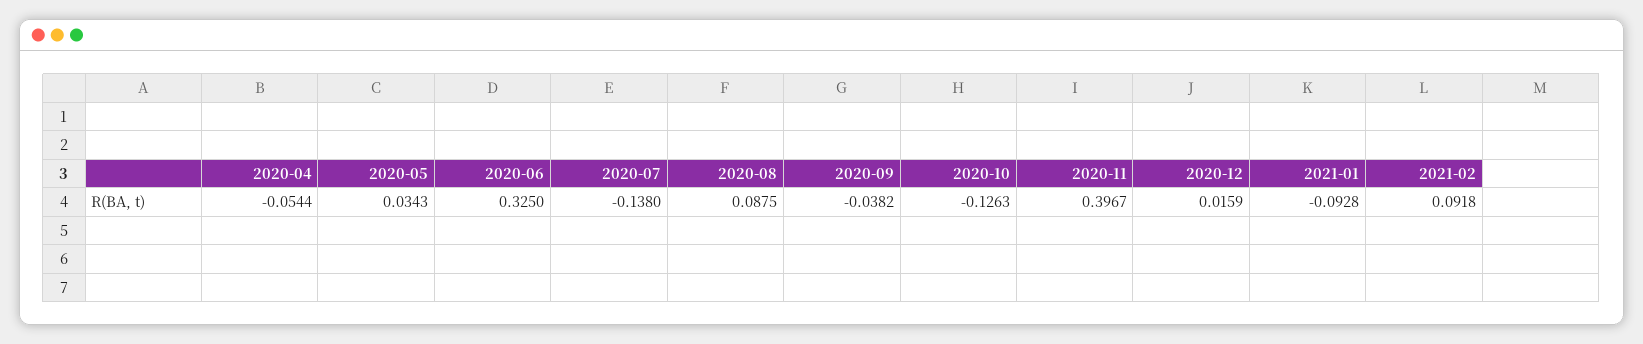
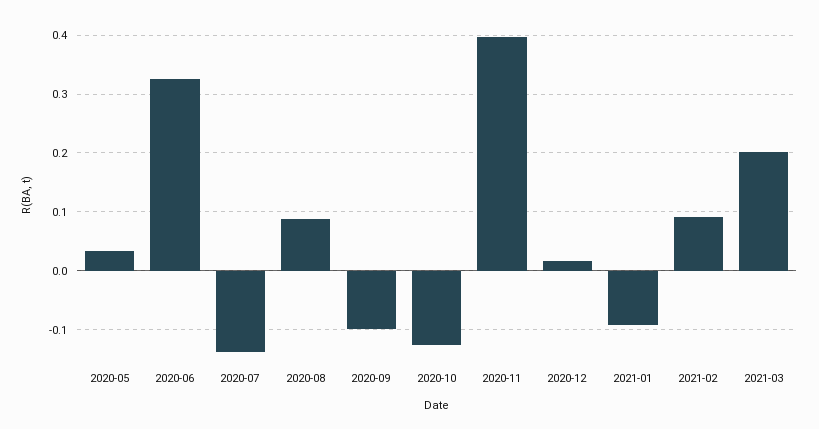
2020-04: -0.0544 -> none
2020-09: -0.0382 -> -0.1
2021-03: none -> 0.2

